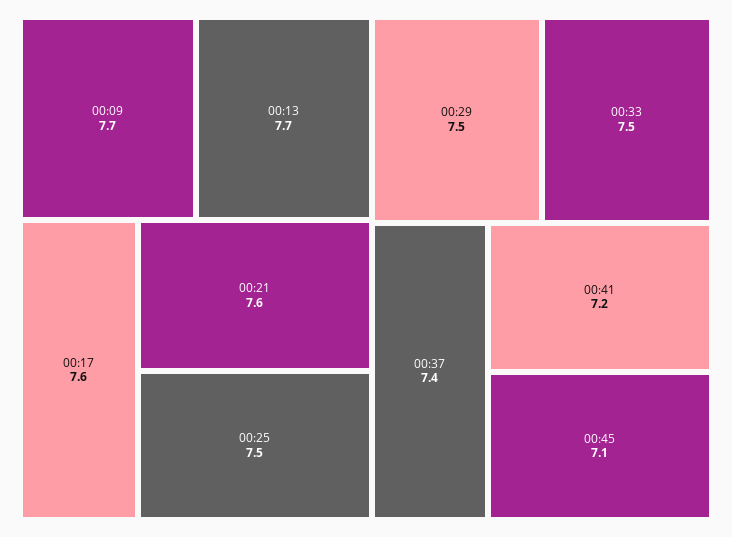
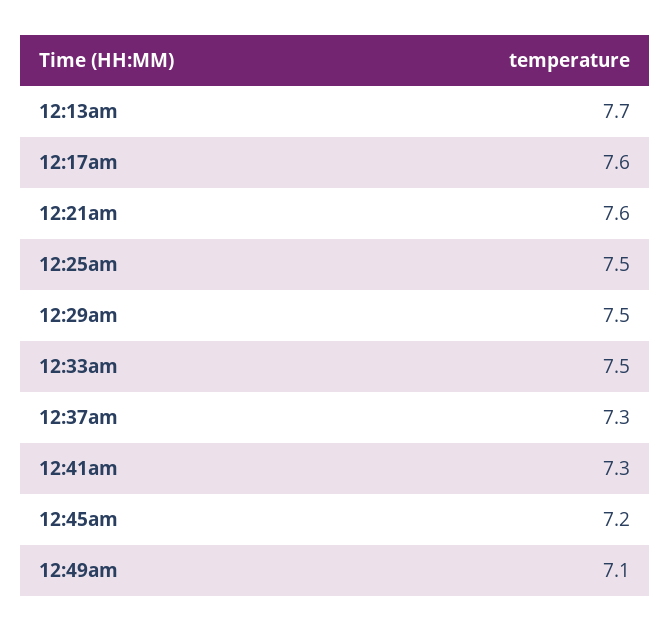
00:09: 7.7 -> none
00:37: 7.4 -> 7.3
00:41: 7.2 -> 7.3
00:45: 7.1 -> 7.2
12:49am: none -> 7.1

